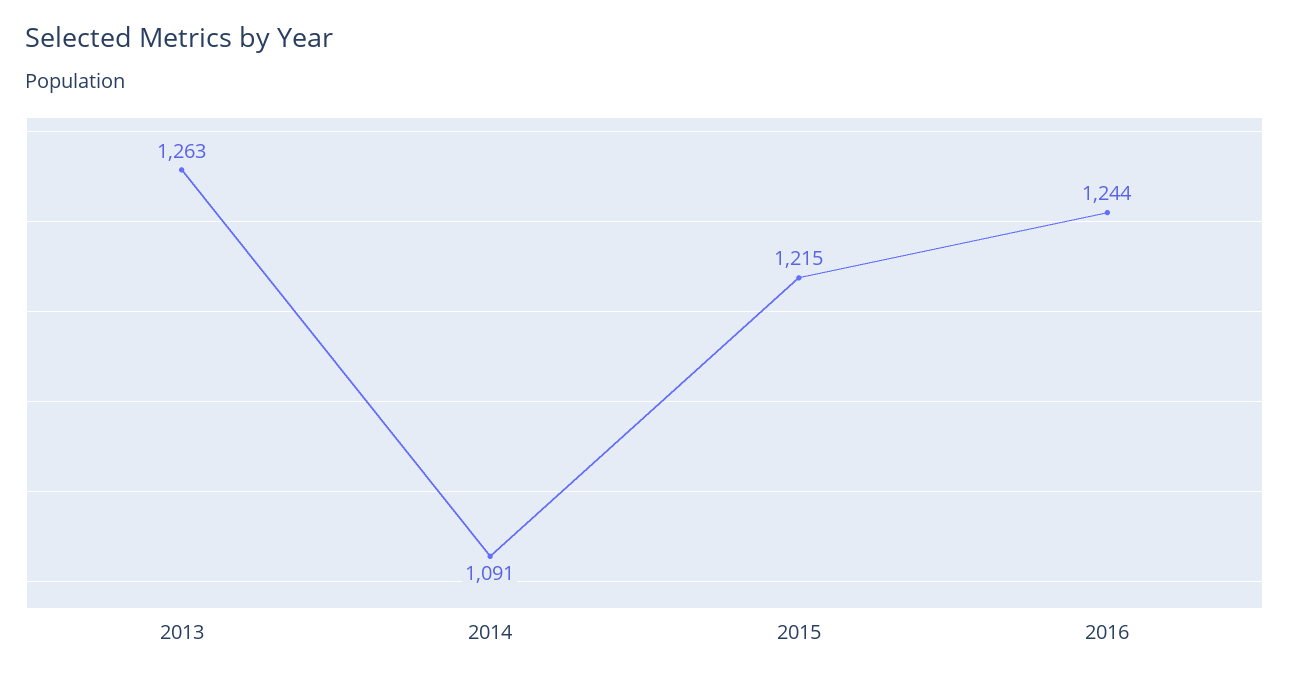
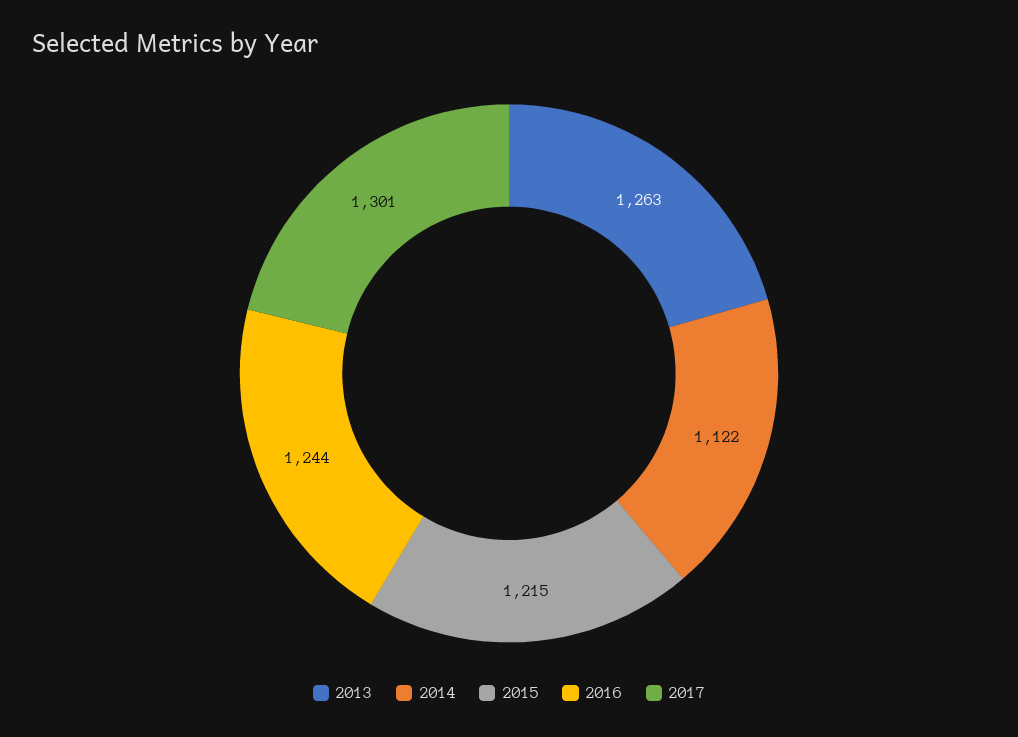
2014: 1091 -> 1122
2017: none -> 1301

